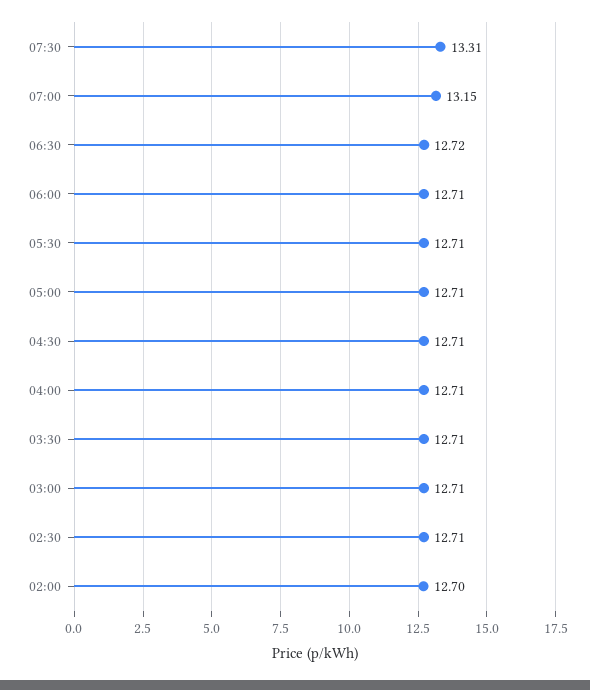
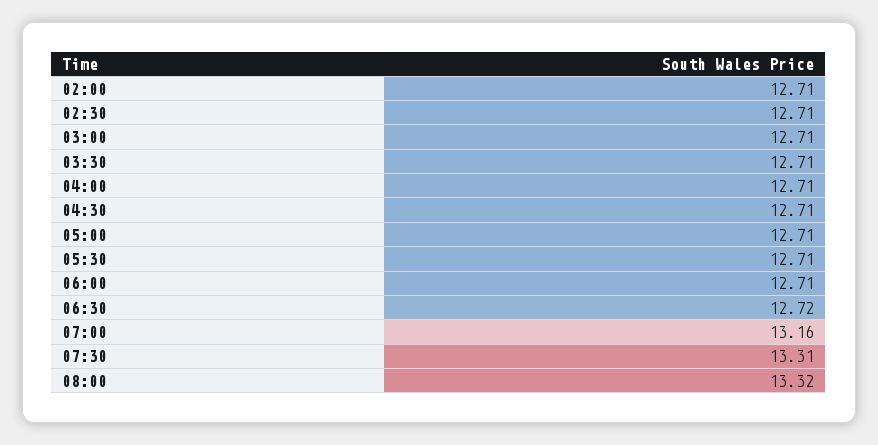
07:00: 13.15 -> 13.16
02:00: 12.7 -> 12.71
08:00: none -> 13.32

